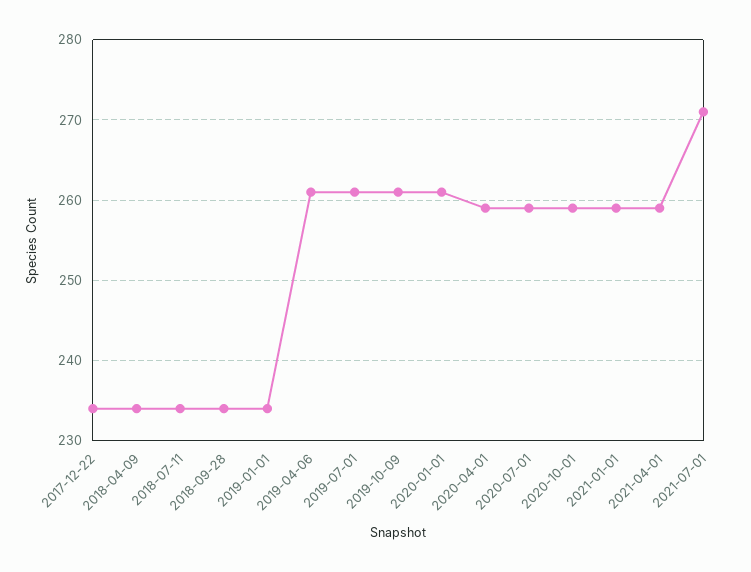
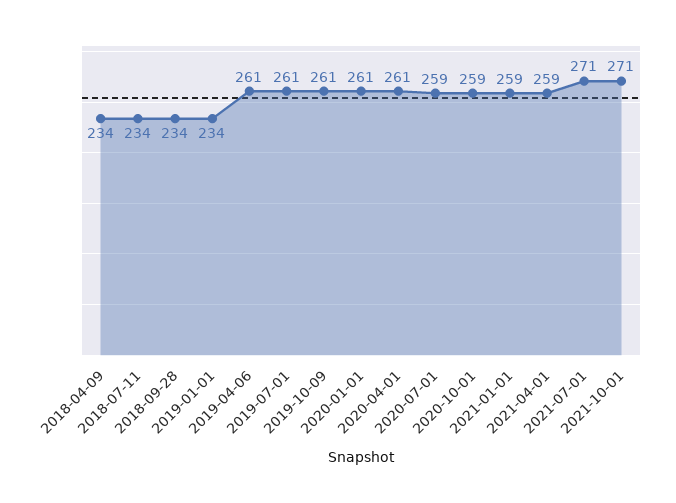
2017-12-22: 234 -> none
2020-04-01: 259 -> 261
2021-10-01: none -> 271

